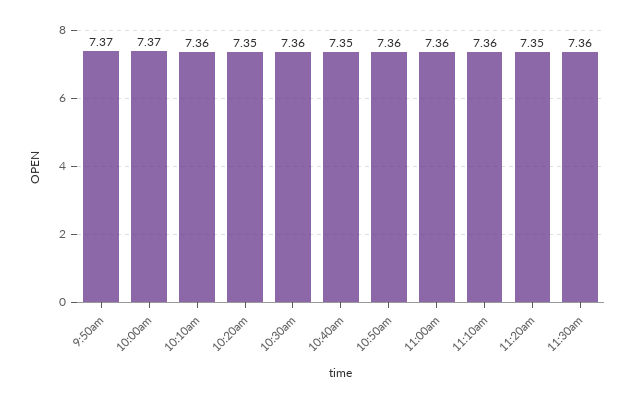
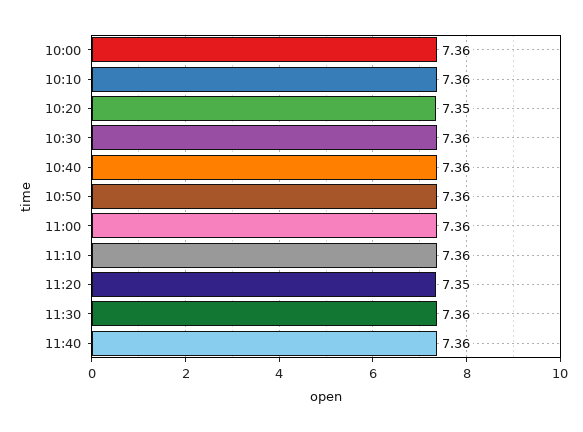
9:50am: 7.37 -> none
10:00am: 7.37 -> 7.36
10:40am: 7.35 -> 7.36
11:40: none -> 7.36

